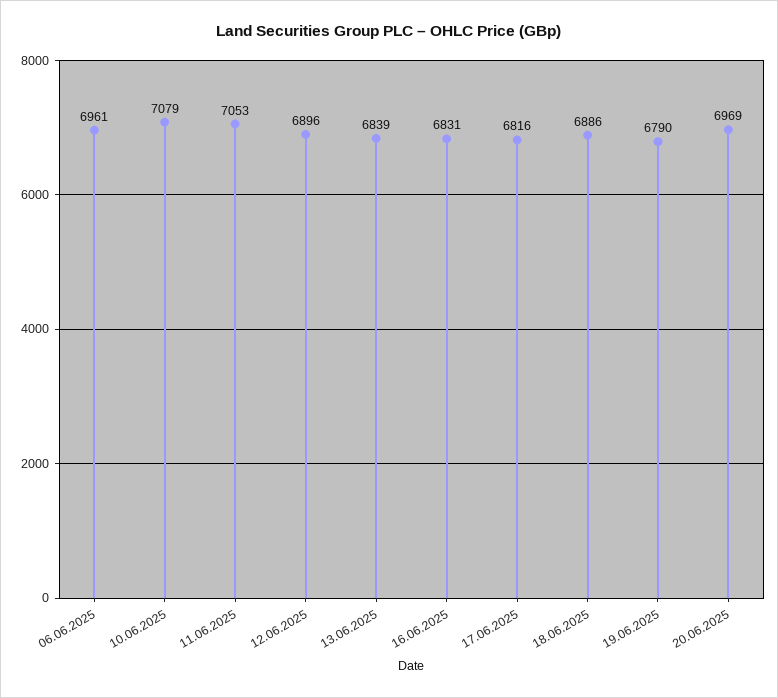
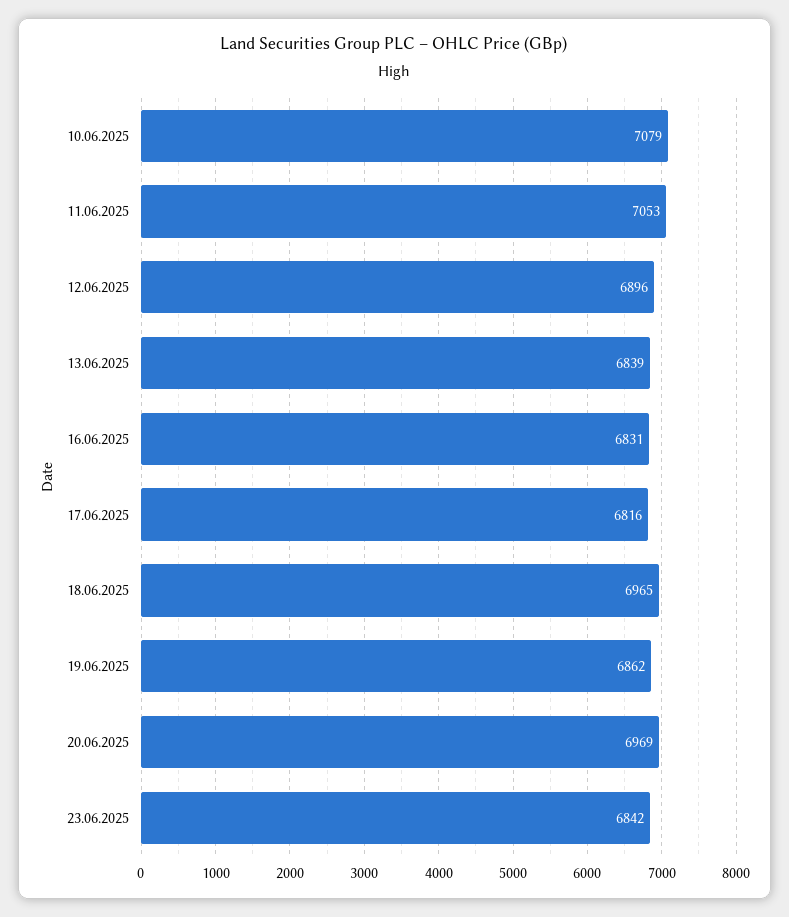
06.06.2025: 6961 -> none
18.06.2025: 6886 -> 6965
19.06.2025: 6790 -> 6862
23.06.2025: none -> 6842

